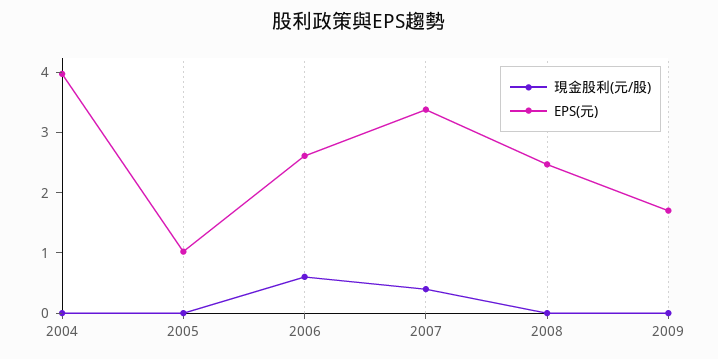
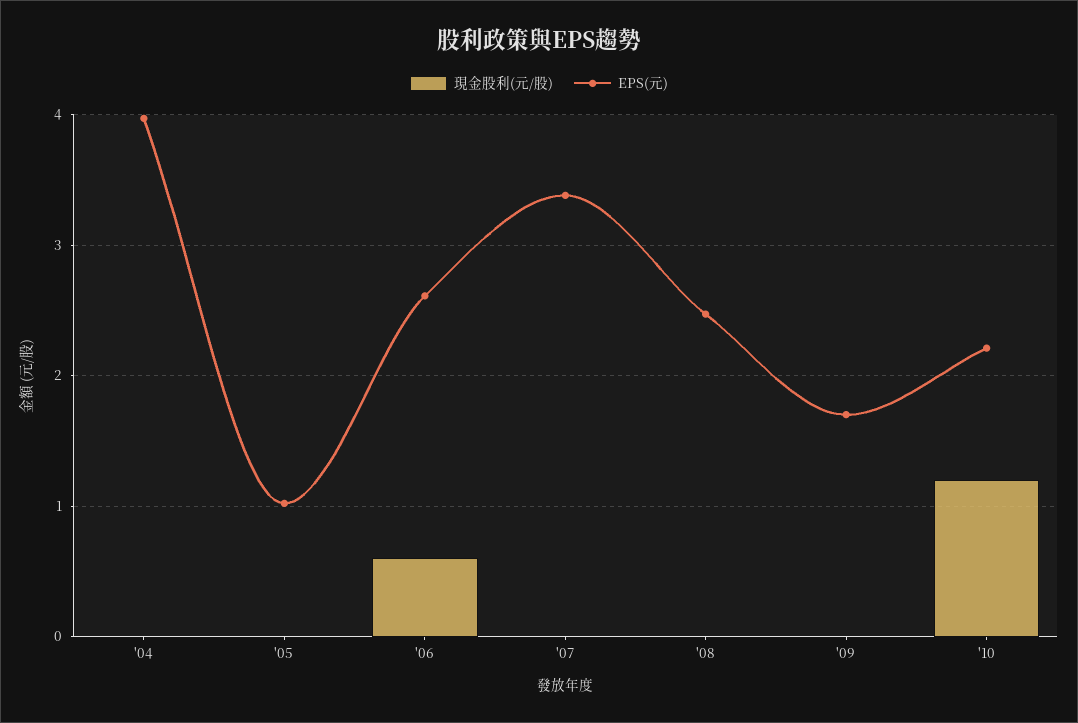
現金股利(元/股), 2007: 0.4 -> 0
現金股利(元/股), '10: none -> 1.2
EPS(元), '10: none -> 2.2

